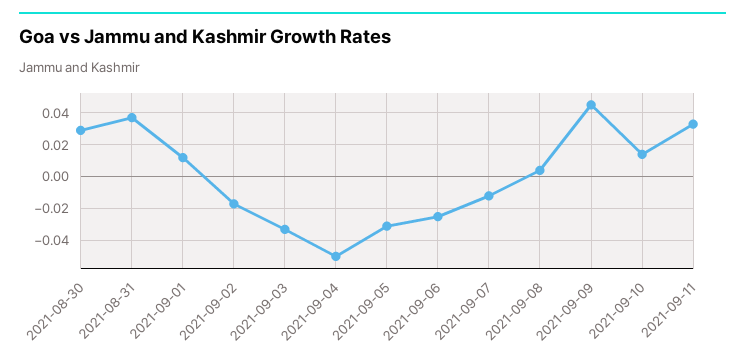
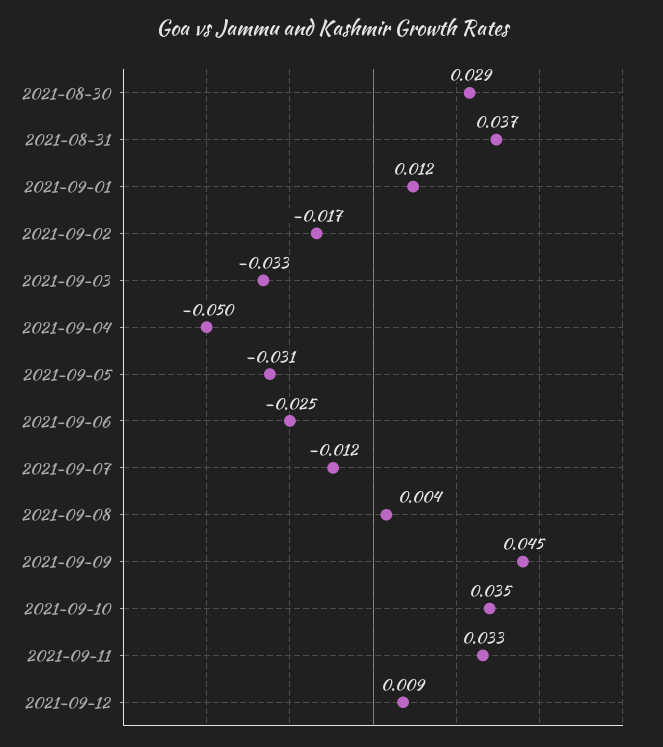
2021-09-10: 0.015 -> 0.035
2021-09-12: none -> 0.009

